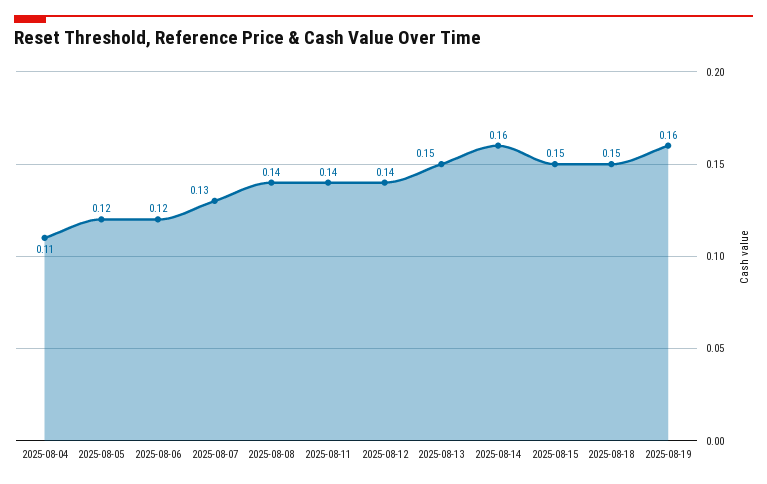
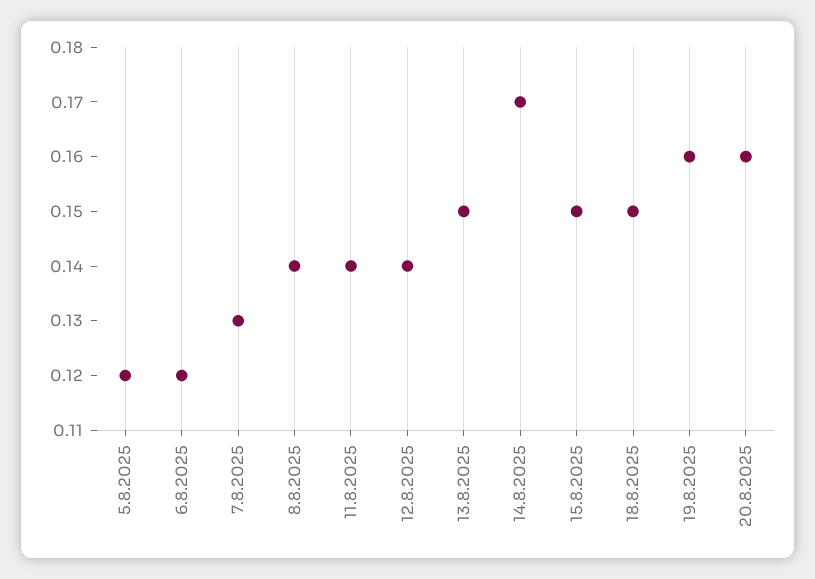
2025-08-04: 0.11 -> none
2025-08-14: 0.16 -> 0.17
20.8.2025: none -> 0.16

